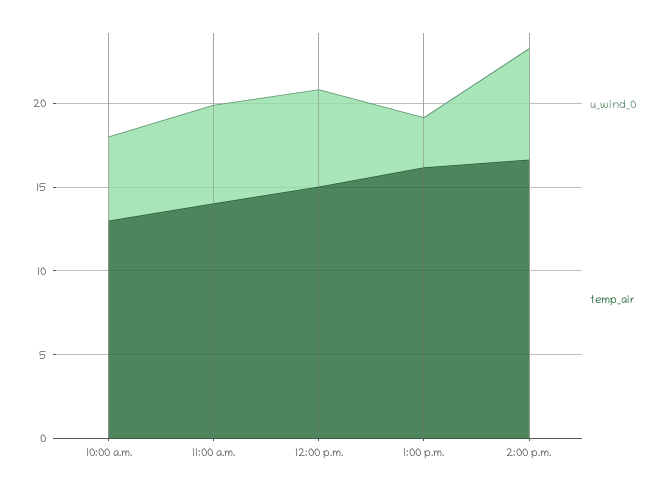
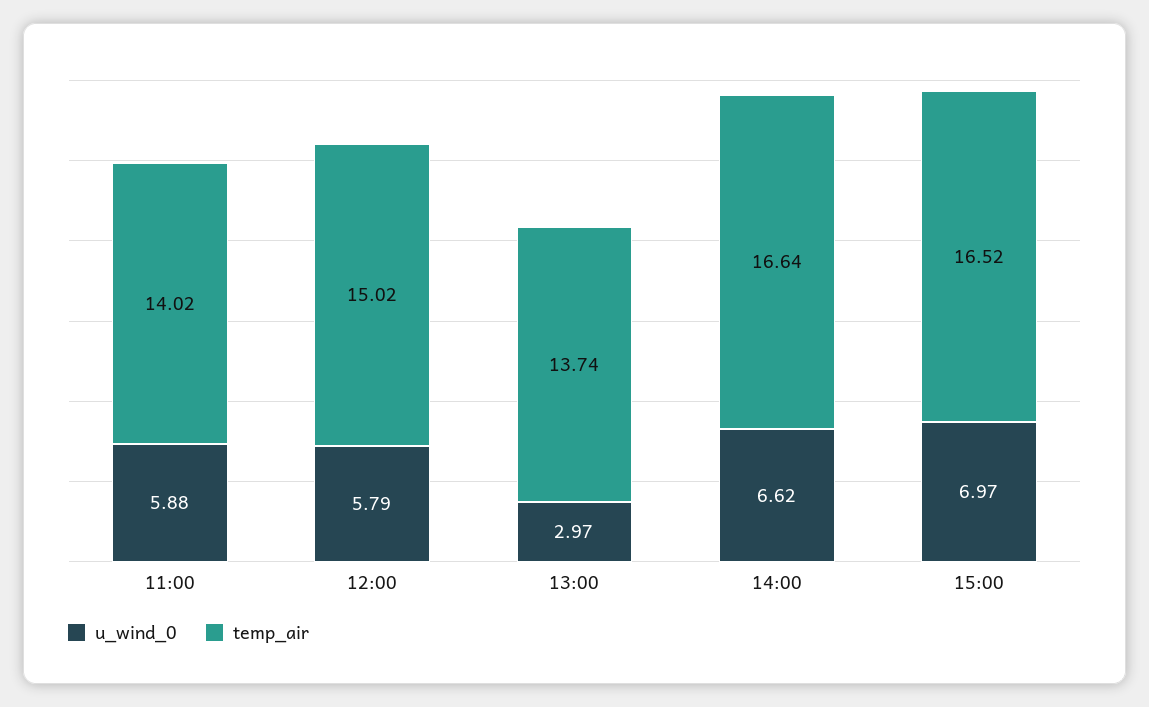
u_wind_0, 10:00 a.m.: 5 -> none
temp_air, 10:00 a.m.: 13 -> none
temp_air, 1:00 p.m.: 16 -> 13.74
u_wind_0, 15:00: none -> 6.97
temp_air, 15:00: none -> 16.52

